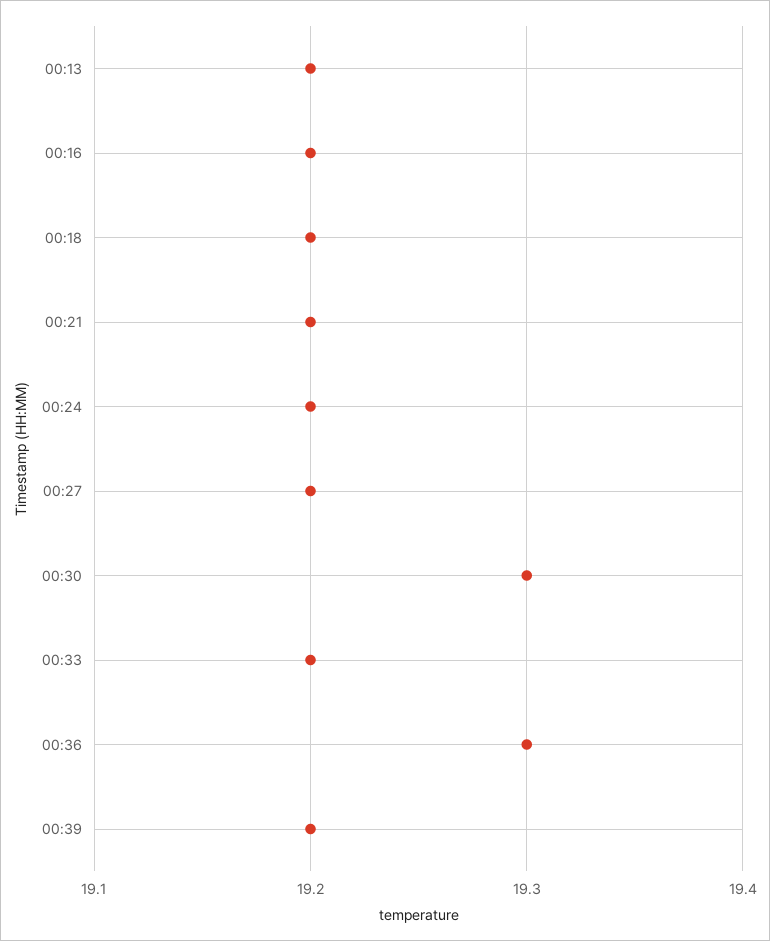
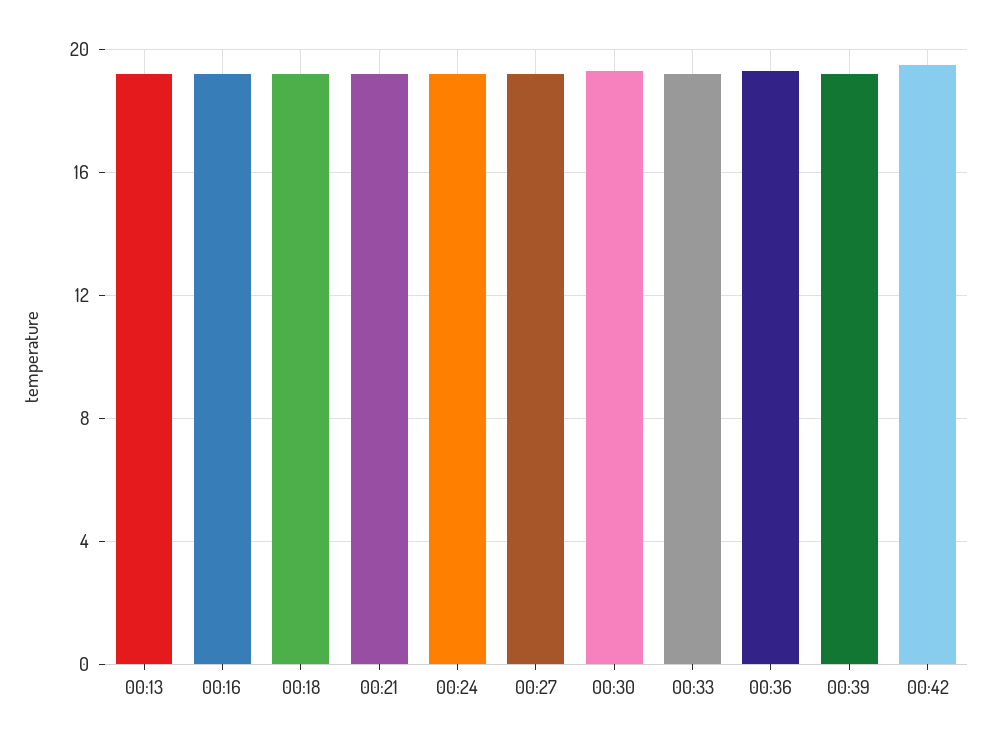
00:42: none -> 19.5

